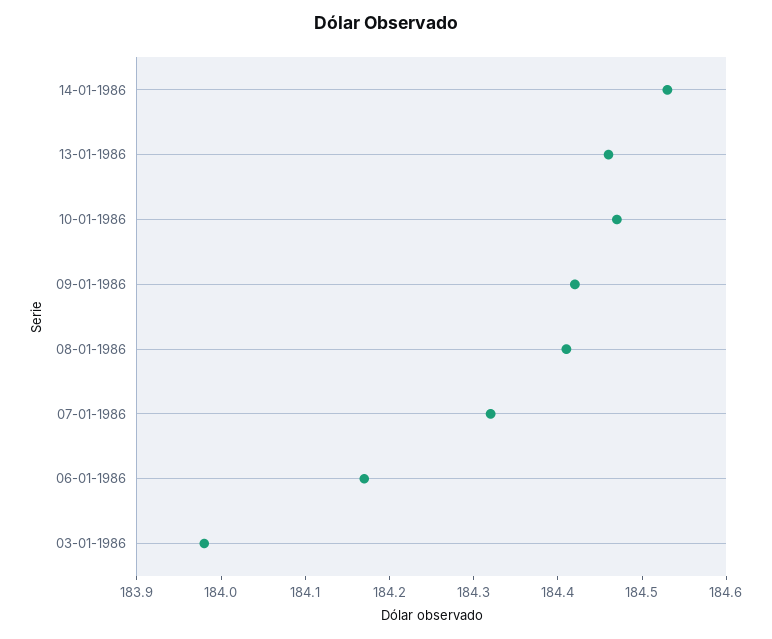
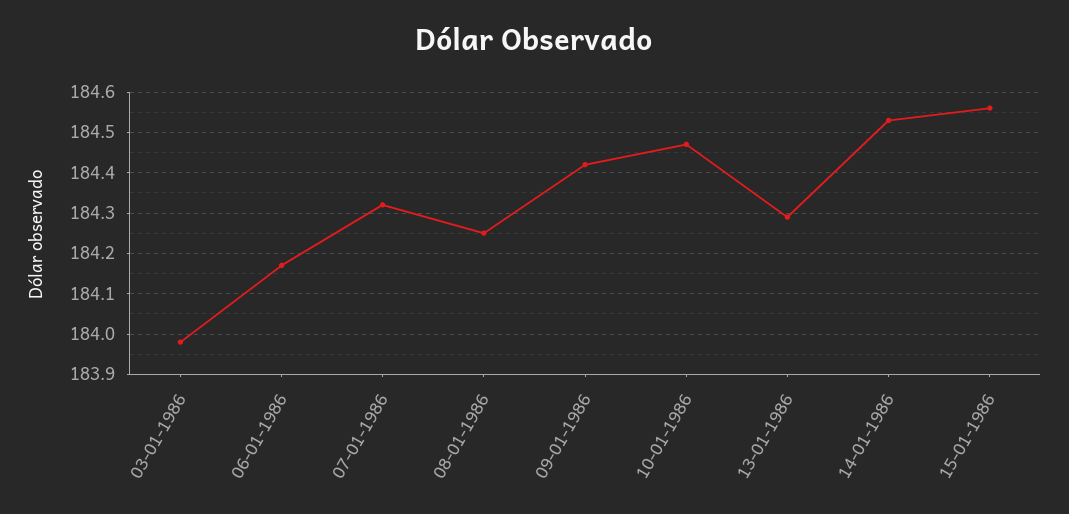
13-01-1986: 184.46 -> 184.3
08-01-1986: 184.41 -> 184.25
15-01-1986: none -> 184.55

